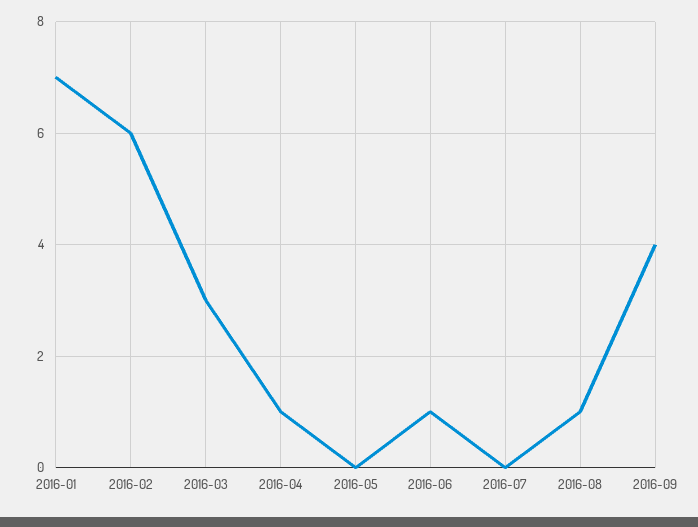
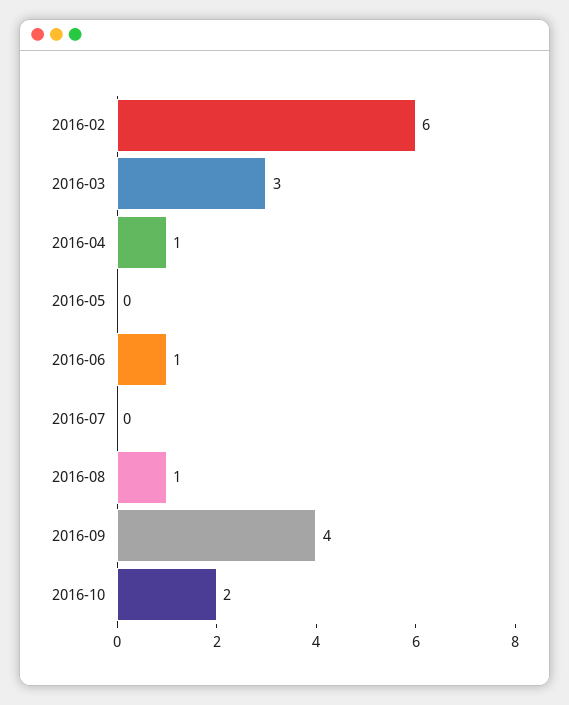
2016-01: 7 -> none
2016-10: none -> 2

